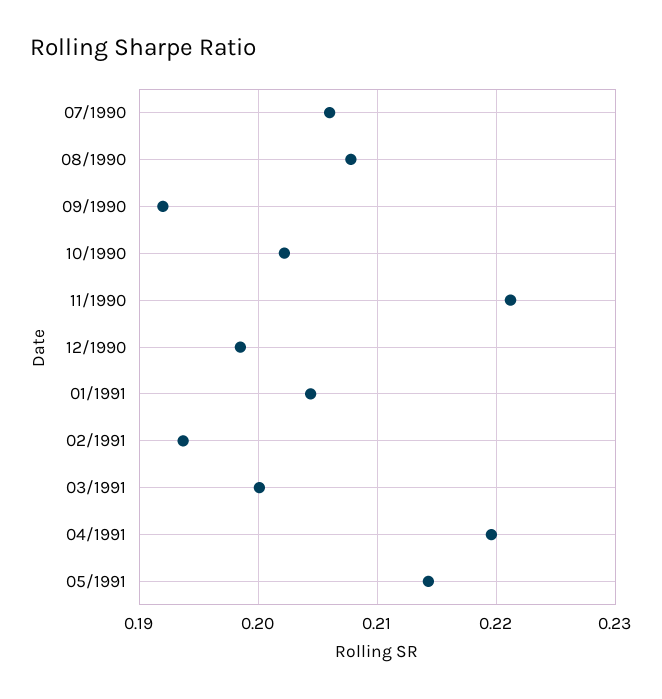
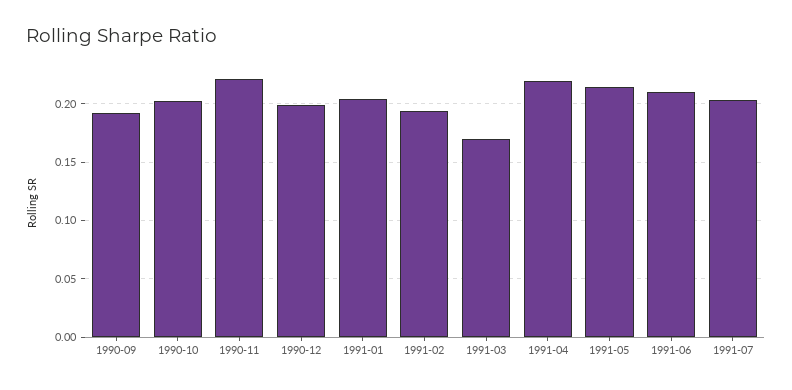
07/1990: 0.206 -> none
08/1990: 0.208 -> none
03/1991: 0.2 -> 0.17
1991-06: none -> 0.21
1991-07: none -> 0.2

